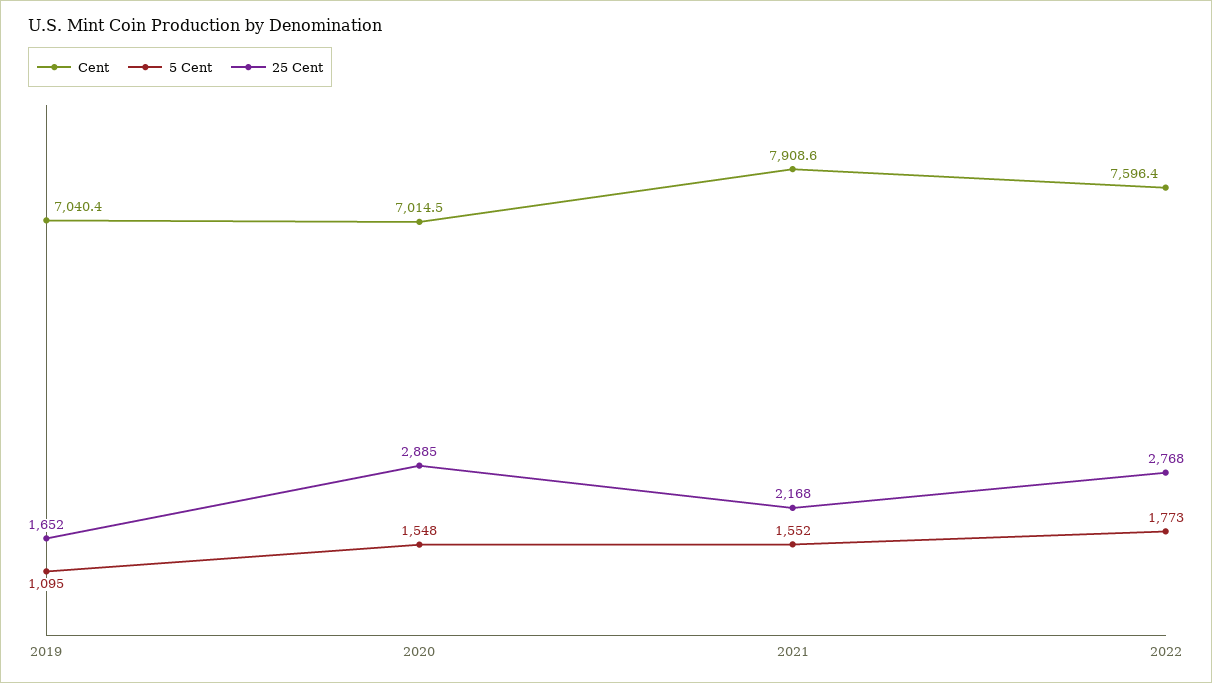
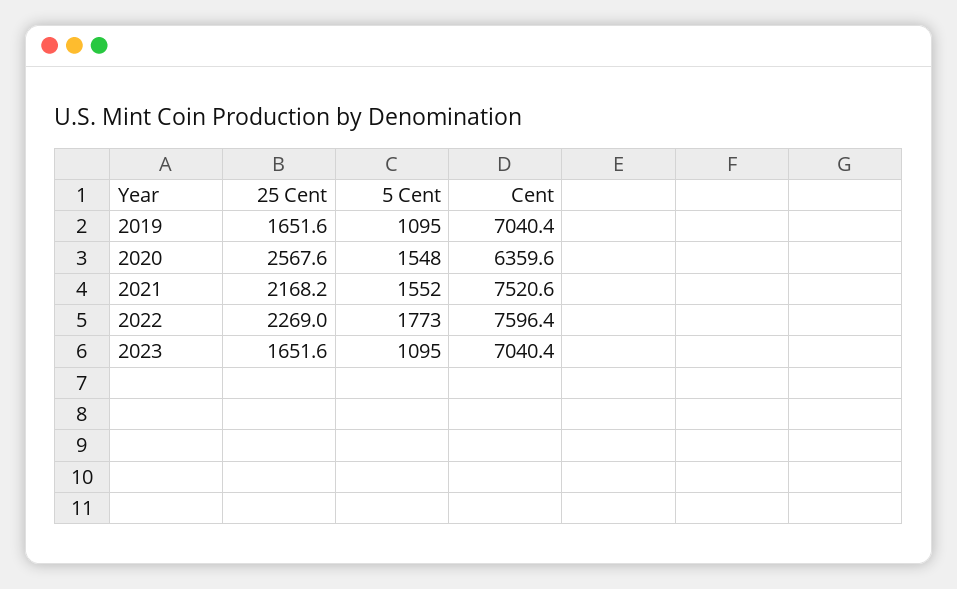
Cent, 2020: 7014.5 -> 6359.6
25 Cent, 2020: 2885 -> 2567.6
Cent, 2021: 7908.6 -> 7520.6
25 Cent, 2022: 2768 -> 2269
25 Cent, 2023: none -> 1651.6
5 Cent, 2023: none -> 1095
Cent, 2023: none -> 7040.4

